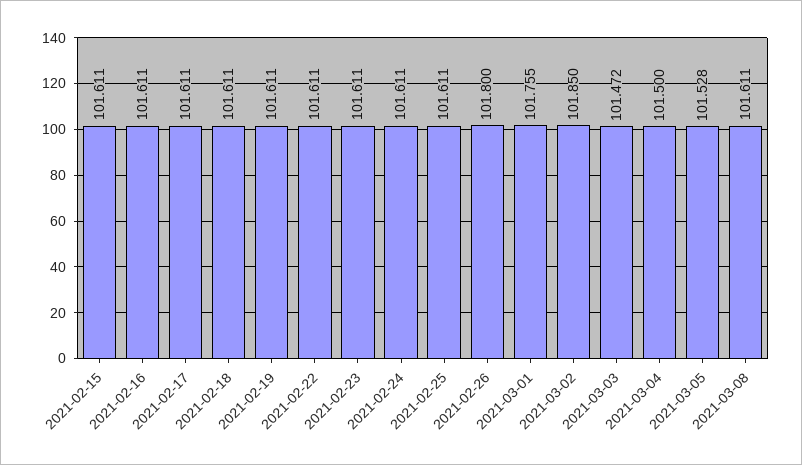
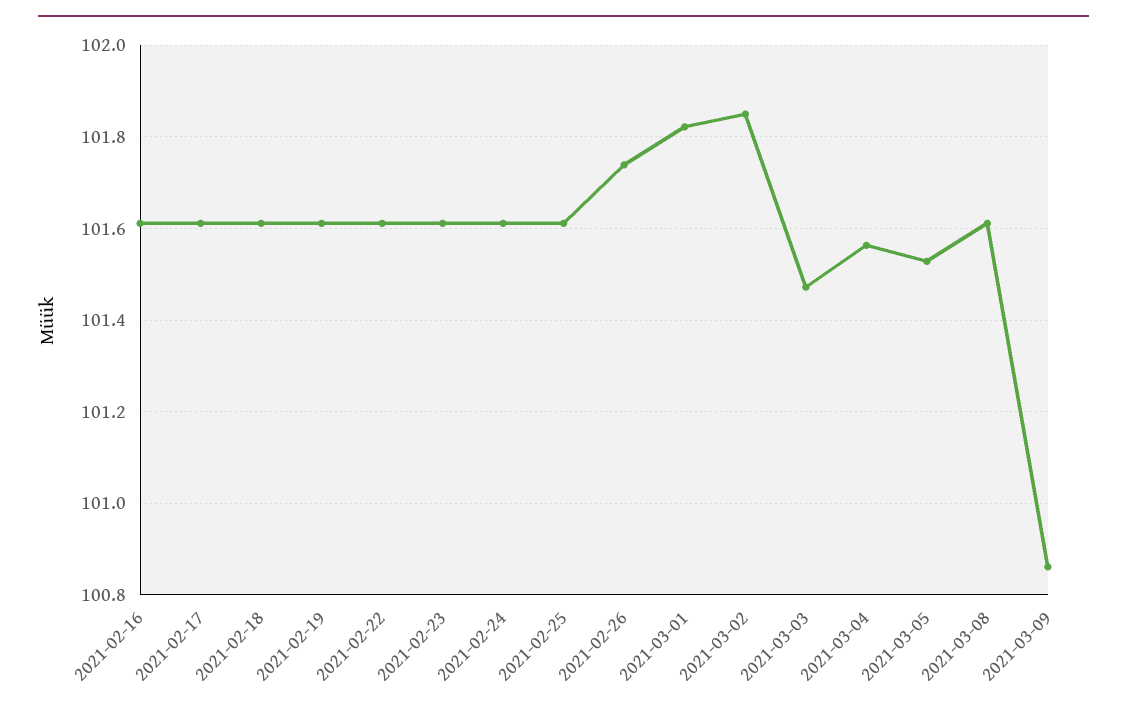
2021-02-15: 101.611 -> none
2021-02-26: 101.8 -> 101.74
2021-03-01: 101.755 -> 101.82
2021-03-04: 101.5 -> 101.56
2021-03-09: none -> 100.86

